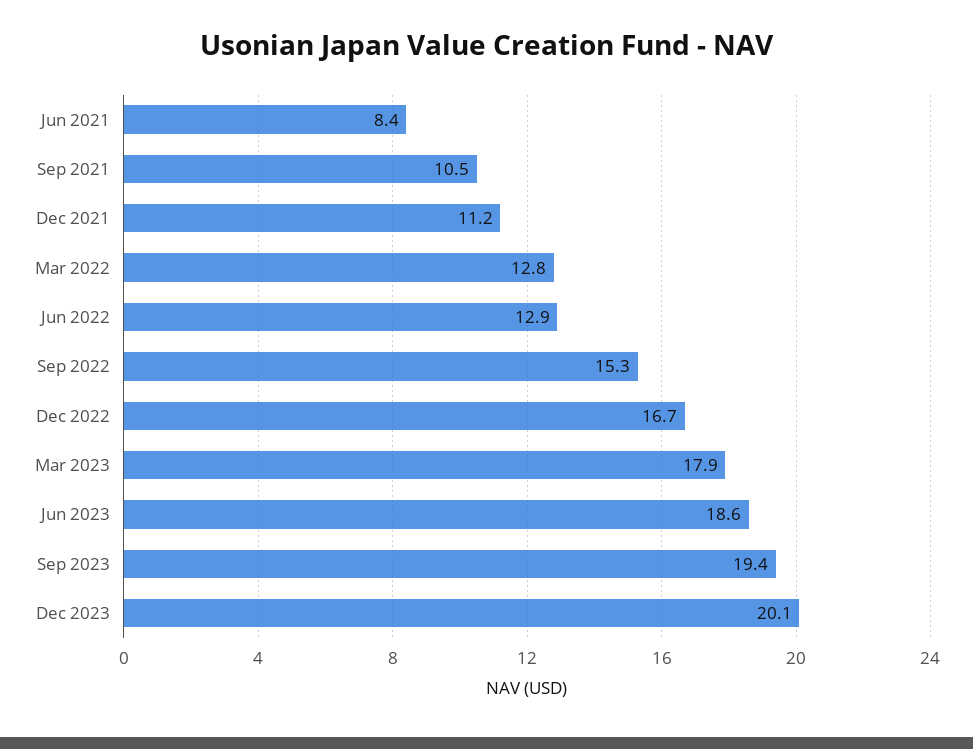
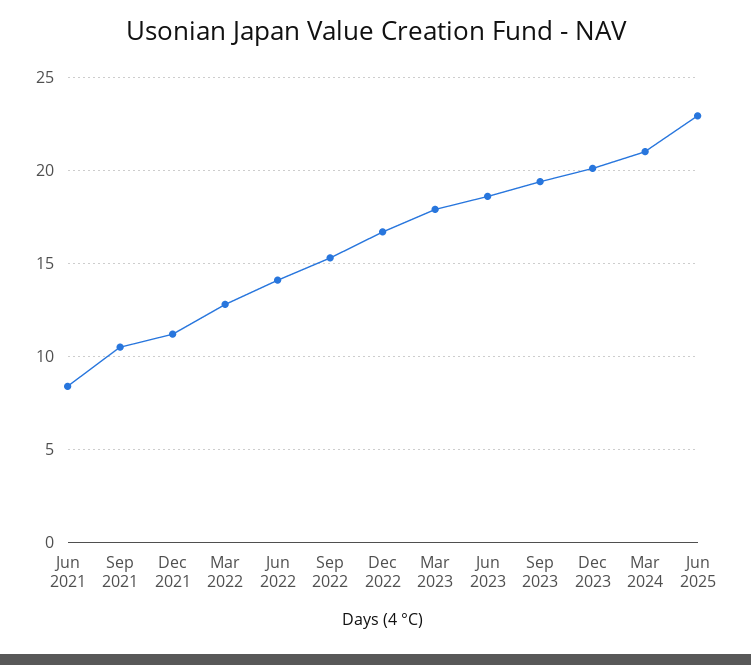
Jun 2022: 12.9 -> 14
Mar 2024: none -> 21
Jun 2025: none -> 23

